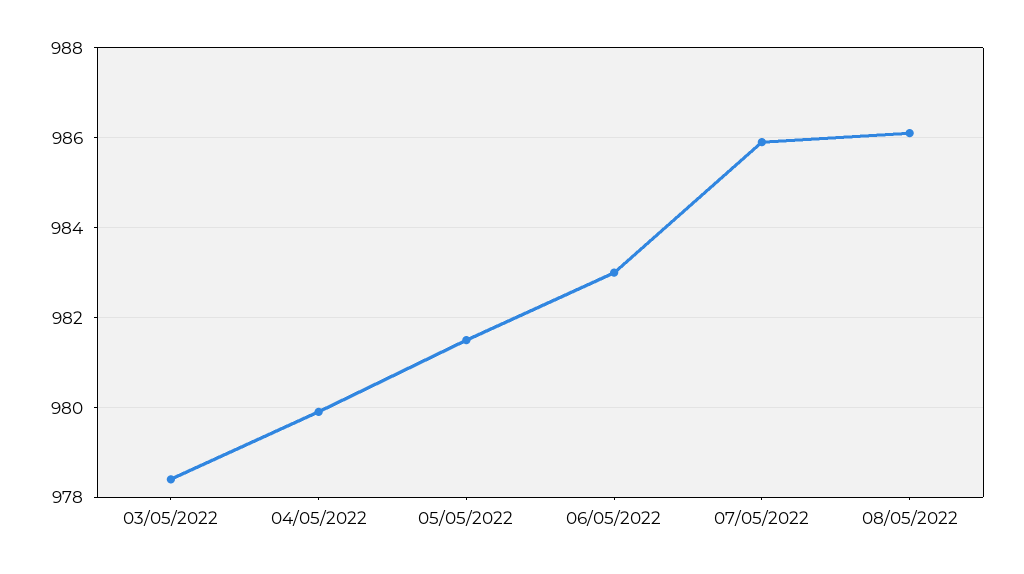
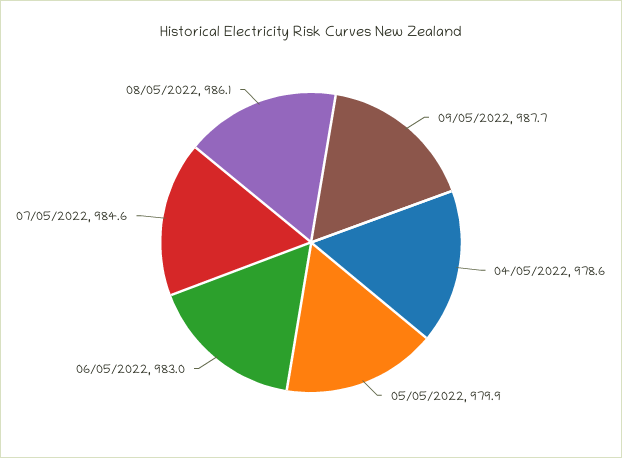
03/05/2022: 978.5 -> none
04/05/2022: 980 -> 978.6
05/05/2022: 981.5 -> 979.9
07/05/2022: 986 -> 984.6
09/05/2022: none -> 987.7

